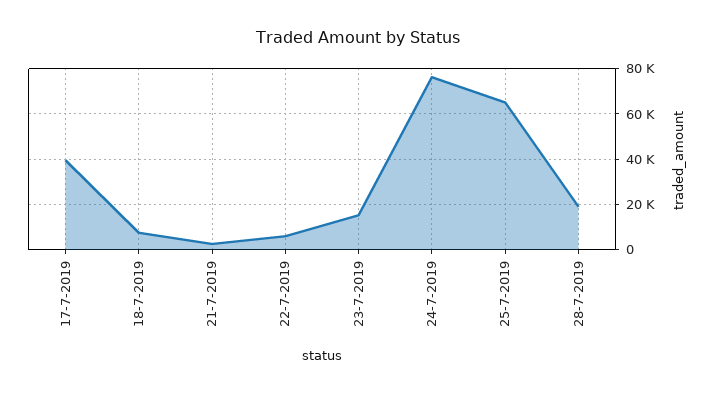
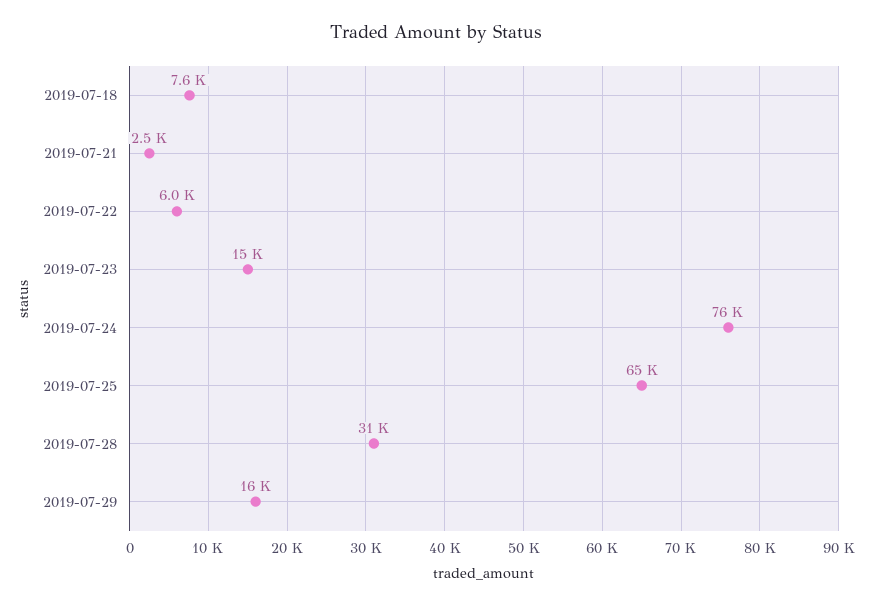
17-7-2019: 40000 -> none
28-7-2019: 20000 -> 31000
2019-07-29: none -> 16000

